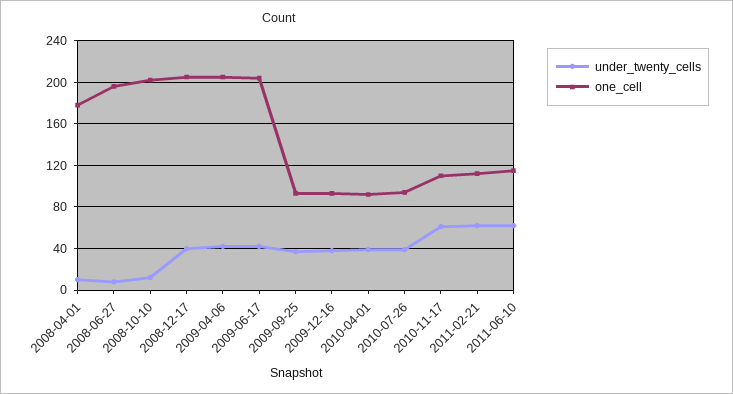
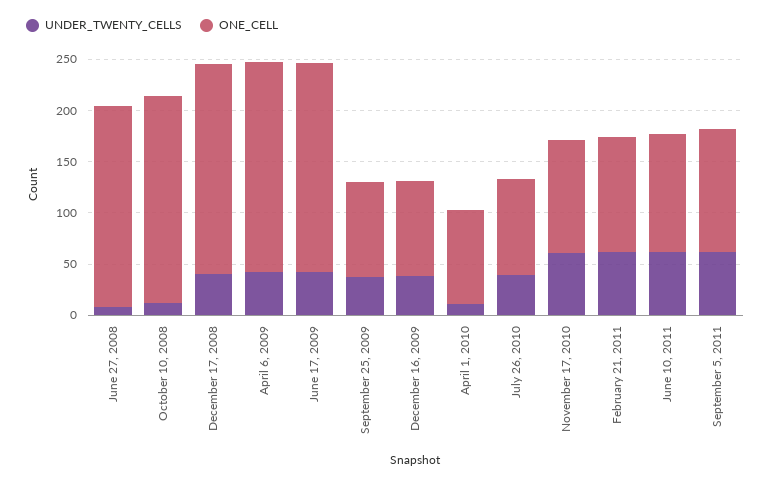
under_twenty_cells, 2008-04-01: 10 -> none
one_cell, 2008-04-01: 180 -> none
under_twenty_cells, 2010-04-01: 40 -> 10
under_twenty_cells, September 5, 2011: none -> 60
one_cell, September 5, 2011: none -> 120

